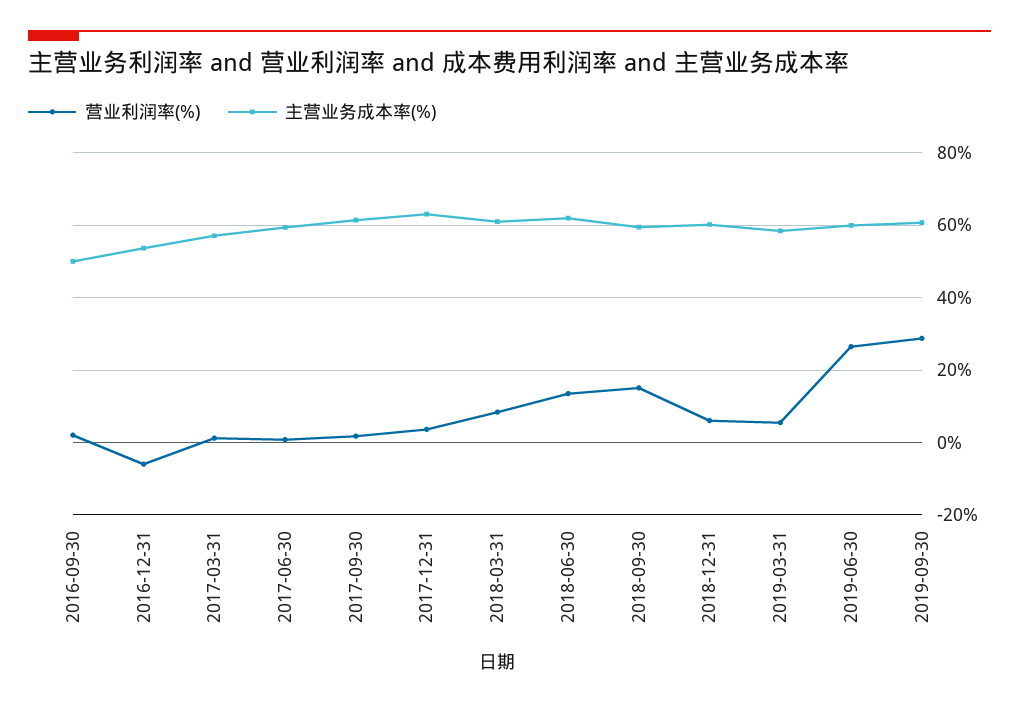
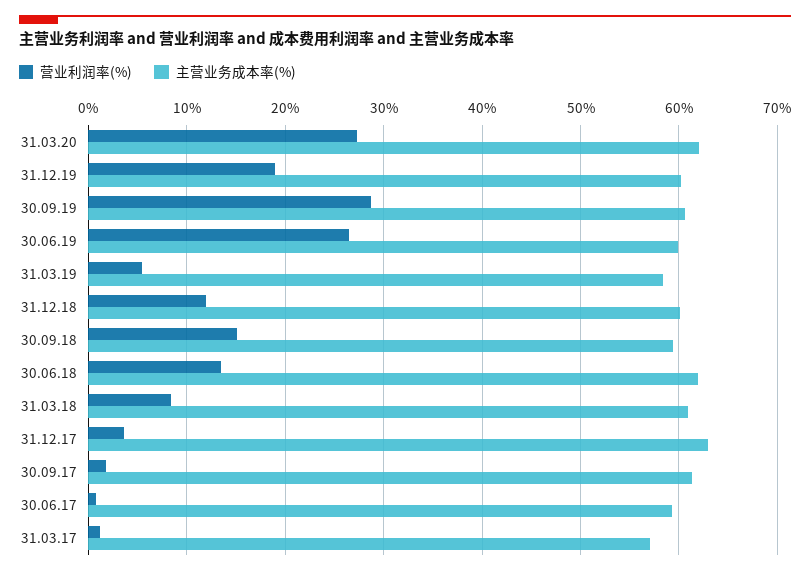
营业利润率(%), 2016-09-30: 2 -> none
主营业务成本率(%), 2016-09-30: 50 -> none
营业利润率(%), 2016-12-31: -6 -> none
主营业务成本率(%), 2016-12-31: 54 -> none
营业利润率(%), 2018-12-31: 6 -> 12
营业利润率(%), 31.03.20: none -> 27
主营业务成本率(%), 31.03.20: none -> 62
营业利润率(%), 31.12.19: none -> 19
主营业务成本率(%), 31.12.19: none -> 60

